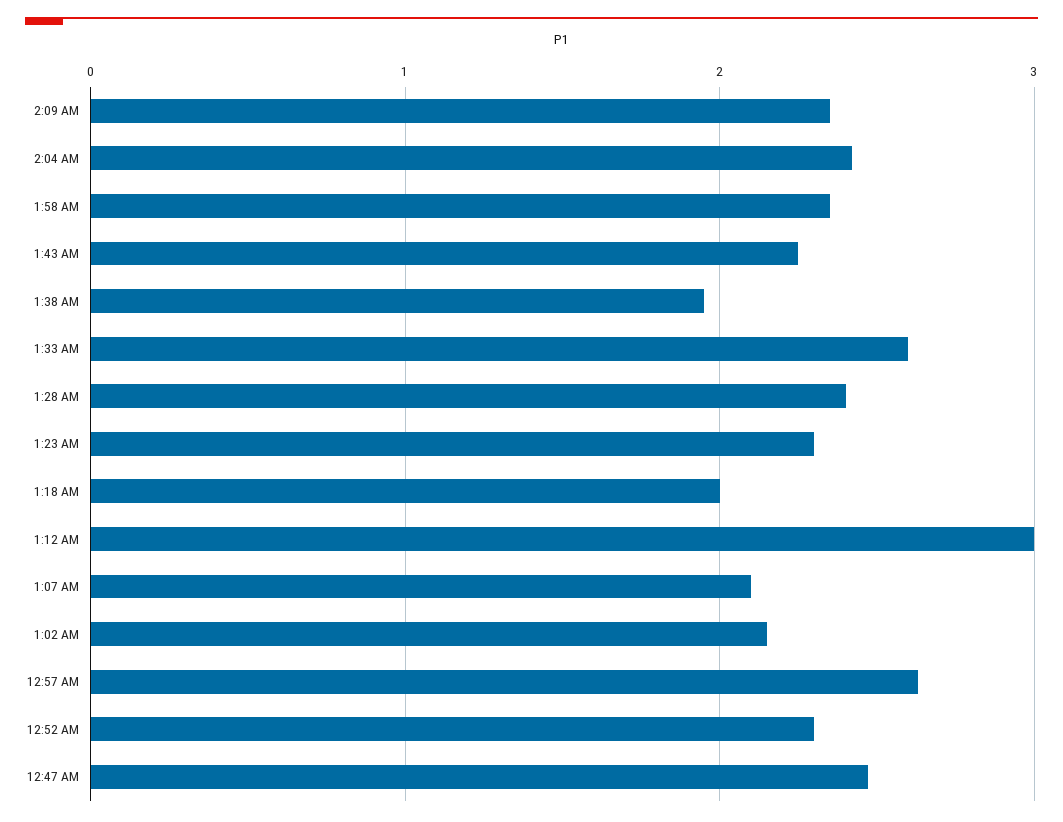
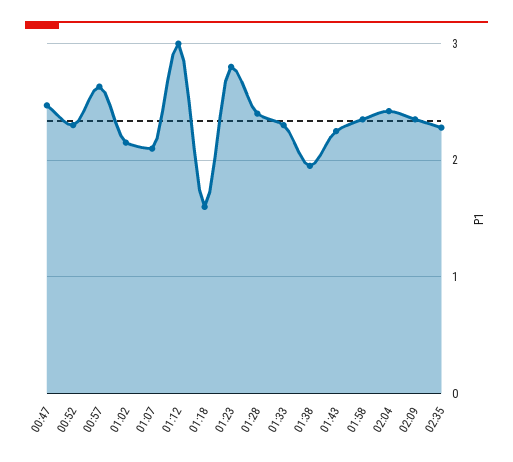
1:33 AM: 2.6 -> 2.3
1:23 AM: 2.3 -> 2.8
1:18 AM: 2 -> 1.6
02:35: none -> 2.3

